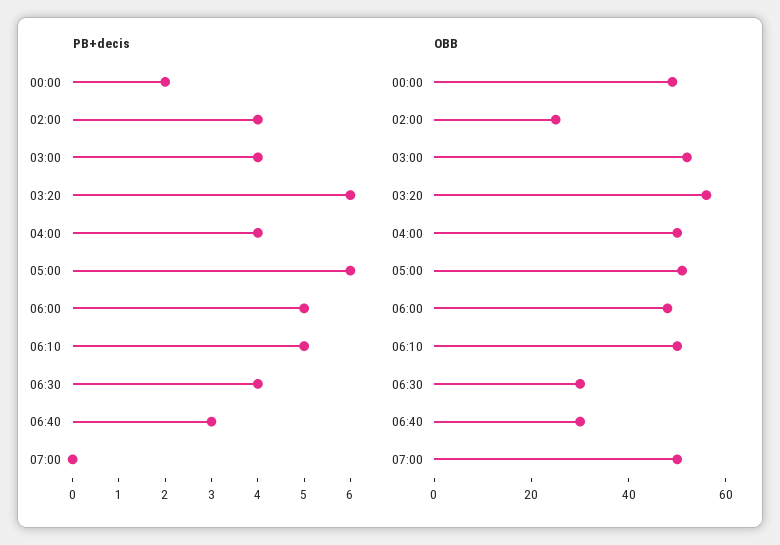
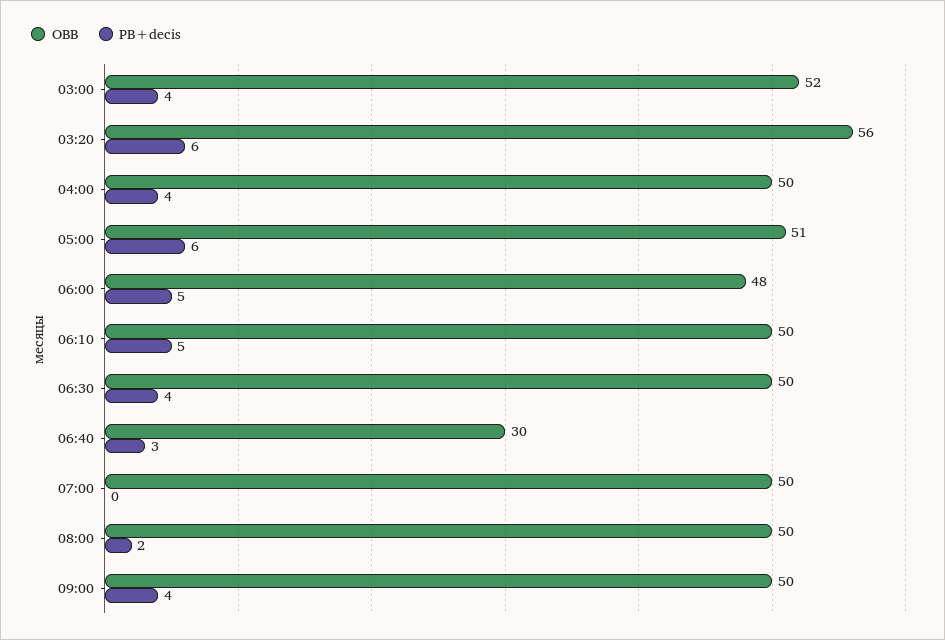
PB+decis, 00:00: 2 -> none
PB+decis, 02:00: 4 -> none
OBB, 00:00: 50 -> none
OBB, 02:00: 25 -> none
OBB, 06:30: 30 -> 50
OBB, 08:00: none -> 50
PB+decis, 08:00: none -> 2
OBB, 09:00: none -> 50
PB+decis, 09:00: none -> 4

